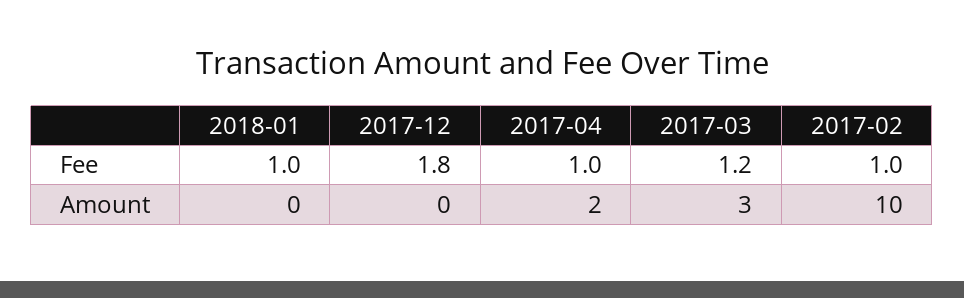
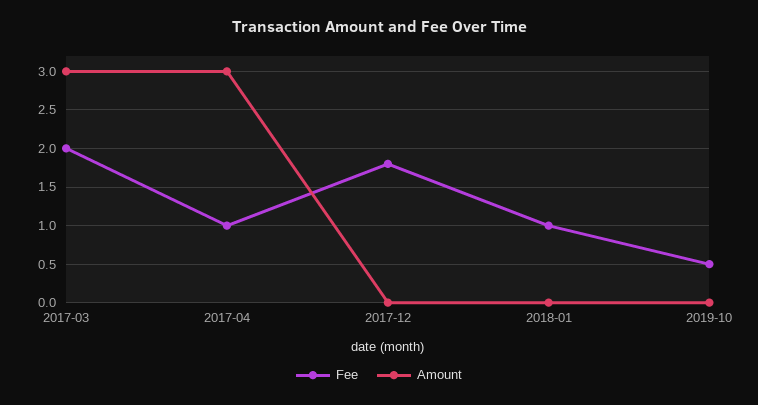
Fee, 2017-03: 1.2 -> 2
Fee, 2017-02: 1 -> none
Amount, 2017-04: 2 -> 3
Amount, 2017-02: 10 -> none
Fee, 2019-10: none -> 0.5
Amount, 2019-10: none -> 0

